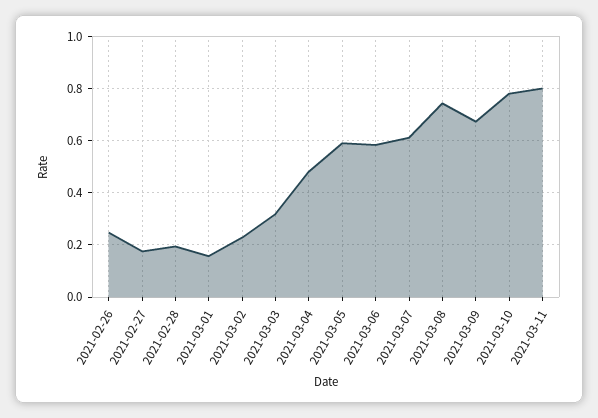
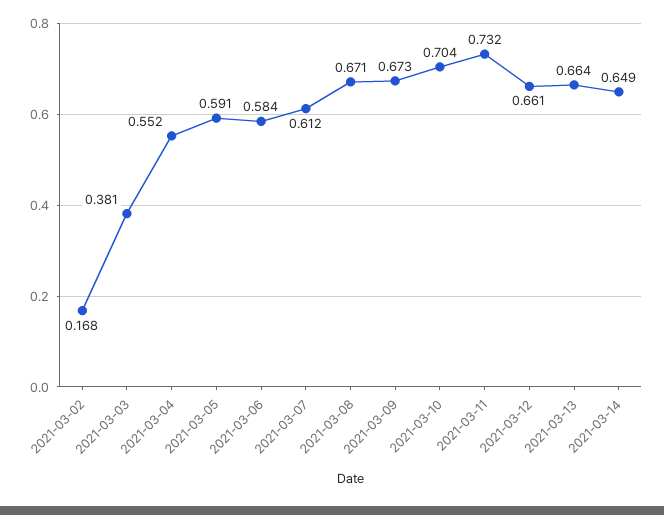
2021-02-26: 0.25 -> none
2021-02-27: 0.175 -> none
2021-02-28: 0.2 -> none
2021-03-01: 0.15 -> none
2021-03-02: 0.225 -> 0.168
2021-03-03: 0.325 -> 0.381
2021-03-04: 0.475 -> 0.552
2021-03-08: 0.75 -> 0.671
2021-03-10: 0.775 -> 0.704
2021-03-11: 0.8 -> 0.732
2021-03-12: none -> 0.661
2021-03-13: none -> 0.664
2021-03-14: none -> 0.649

